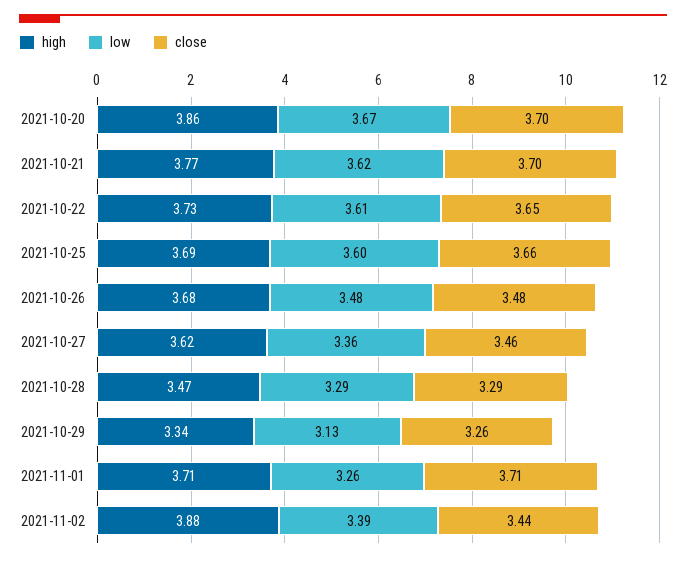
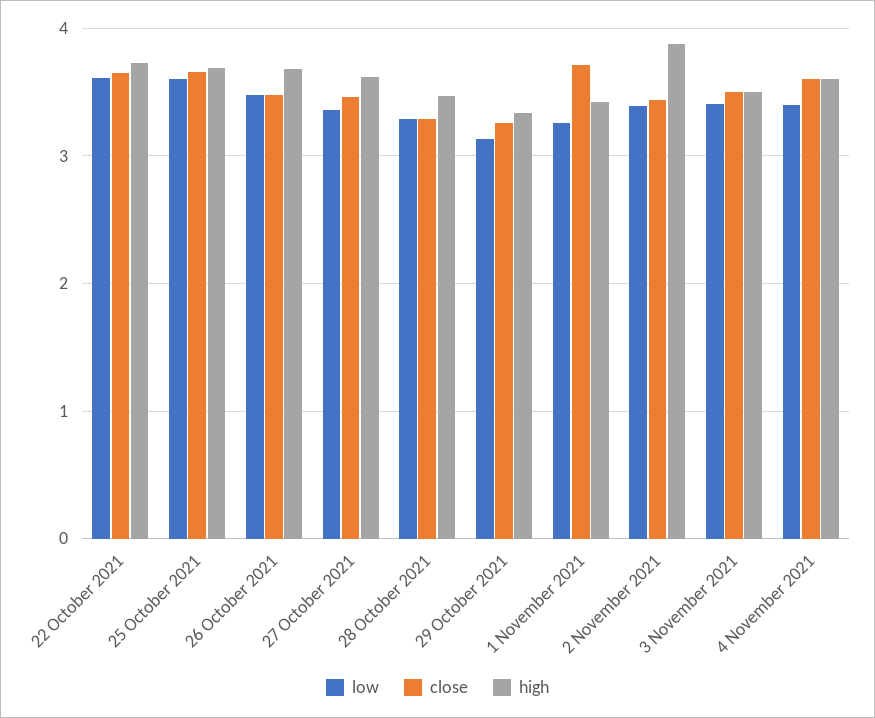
high, 2021-10-20: 3.86 -> none
low, 2021-10-20: 3.67 -> none
close, 2021-10-20: 3.7 -> none
high, 2021-10-21: 3.77 -> none
low, 2021-10-21: 3.62 -> none
close, 2021-10-21: 3.7 -> none
high, 2021-11-01: 3.71 -> 3.4
low, 3 November 2021: none -> 3.4
close, 3 November 2021: none -> 3.5
high, 3 November 2021: none -> 3.5
low, 4 November 2021: none -> 3.4
close, 4 November 2021: none -> 3.6
high, 4 November 2021: none -> 3.6

